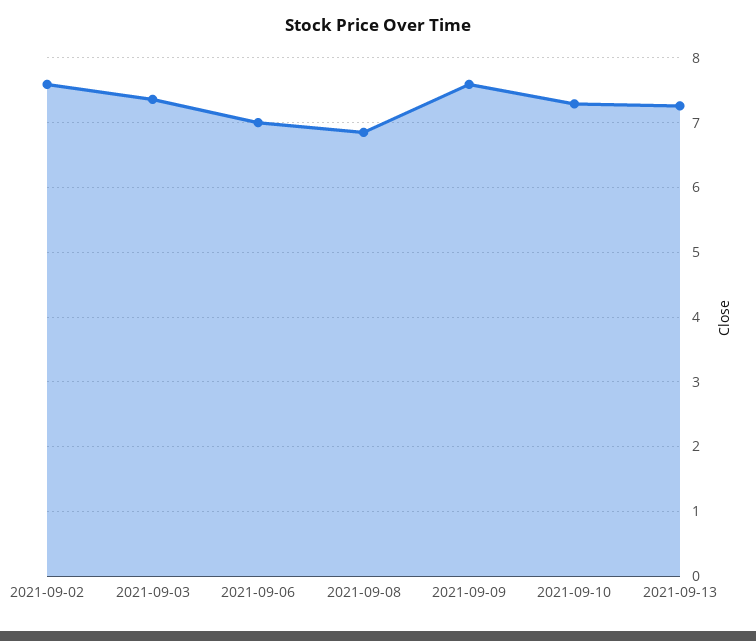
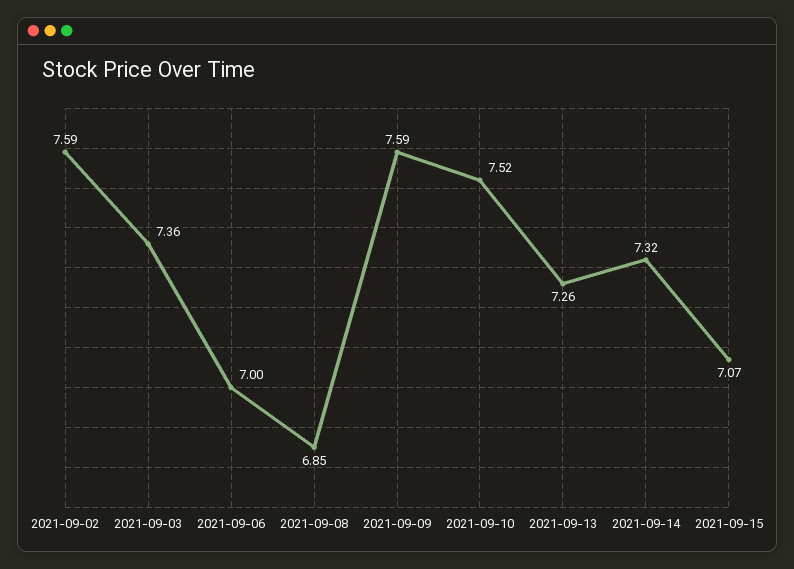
2021-09-10: 7.3 -> 7.52
2021-09-14: none -> 7.32
2021-09-15: none -> 7.07

